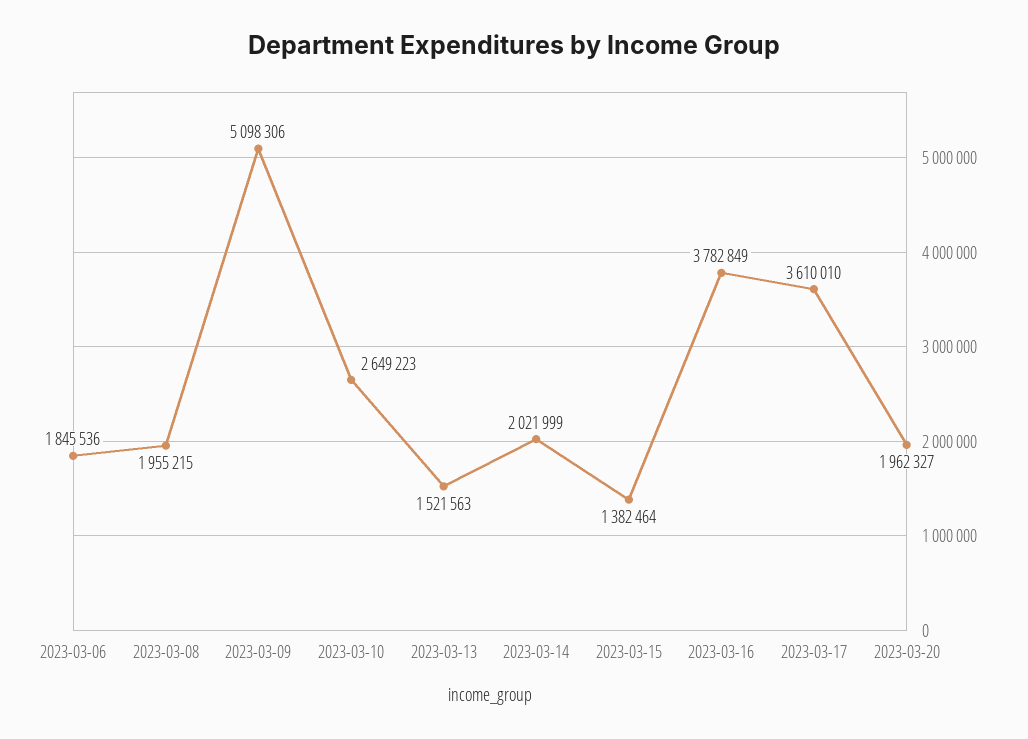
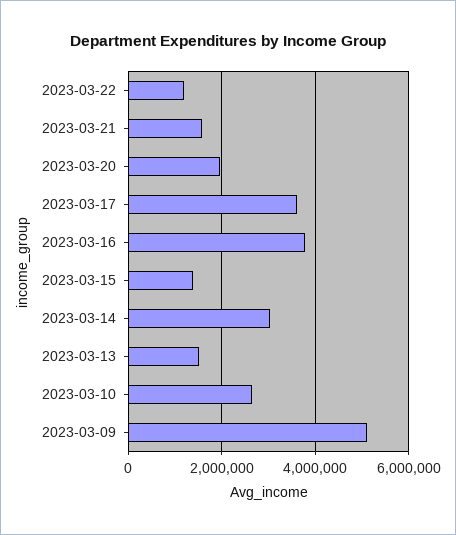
2023-03-06: 1845536 -> none
2023-03-08: 1955215 -> none
2023-03-14: 2021999 -> 3000000
2023-03-22: none -> 1200000
2023-03-21: none -> 1600000

